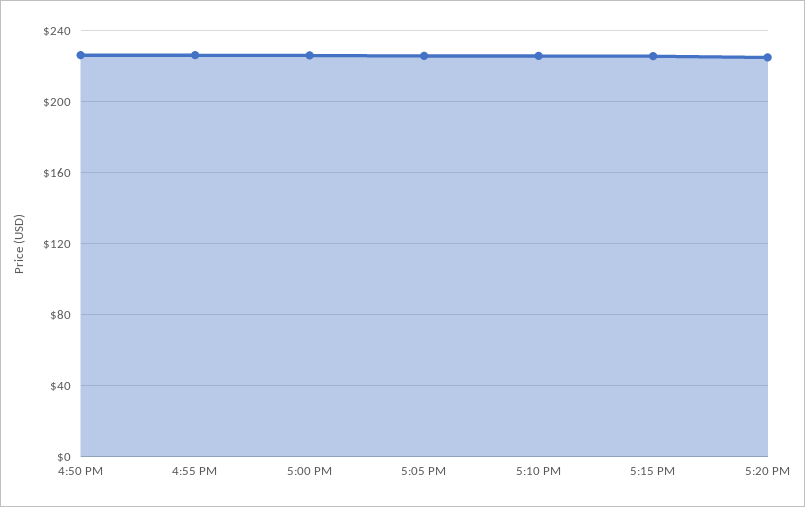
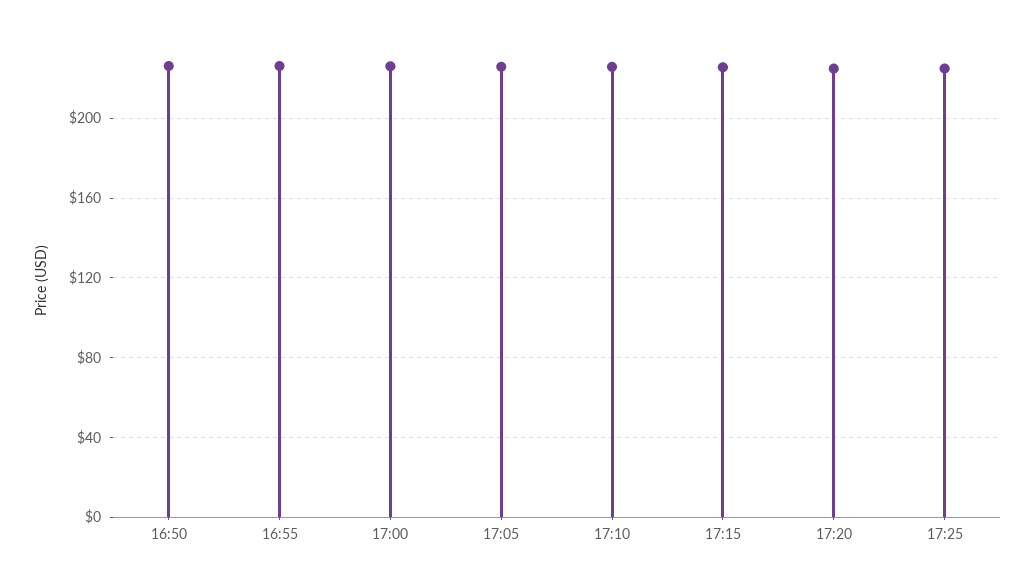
17:25: none -> 225

